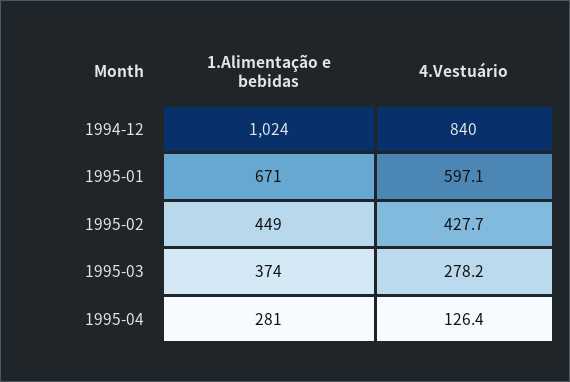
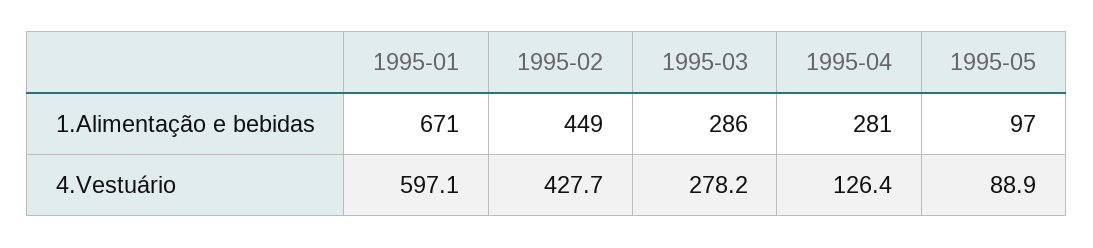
1.Alimentação e bebidas, 1994-12: 1024 -> none
4.Vestuário, 1994-12: 840 -> none
1.Alimentação e bebidas, 1995-03: 374 -> 286
1.Alimentação e bebidas, 1995-05: none -> 97
4.Vestuário, 1995-05: none -> 88.9

